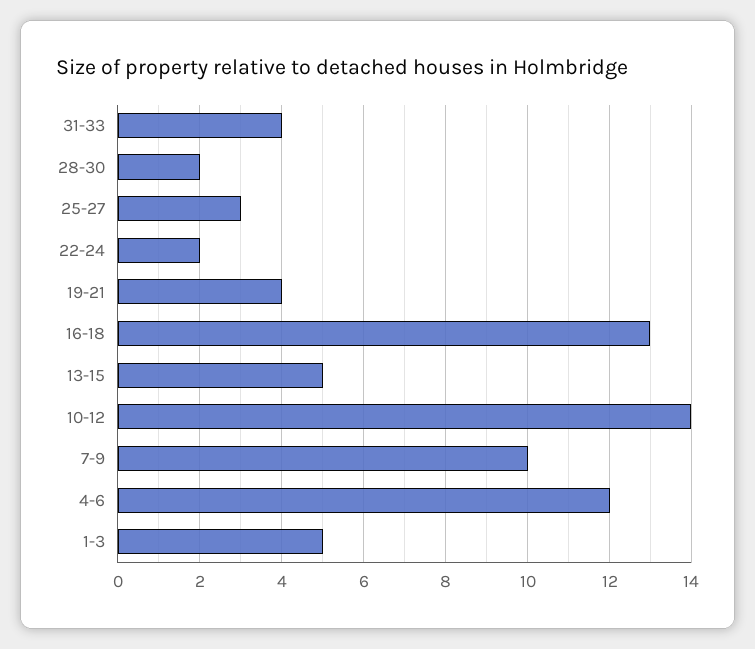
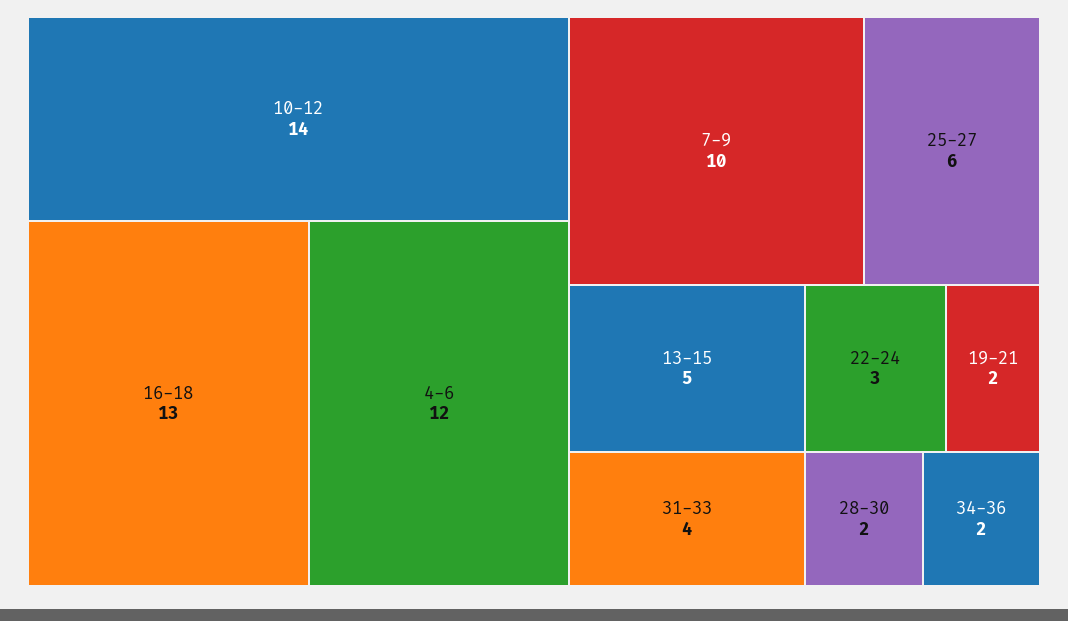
25-27: 3 -> 6
22-24: 2 -> 3
19-21: 4 -> 2
1-3: 5 -> none
34-36: none -> 2

